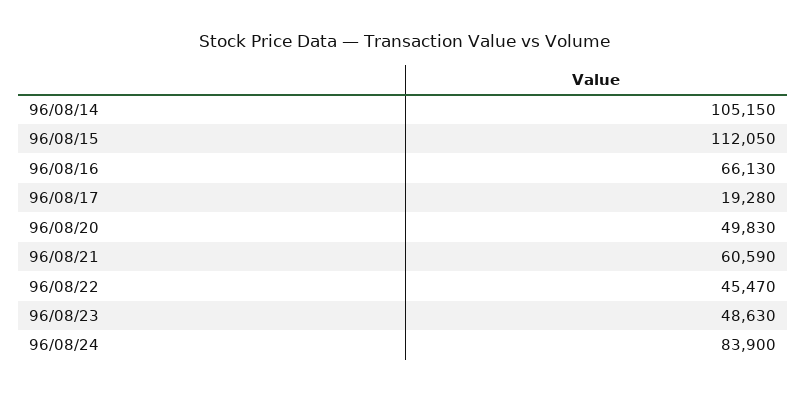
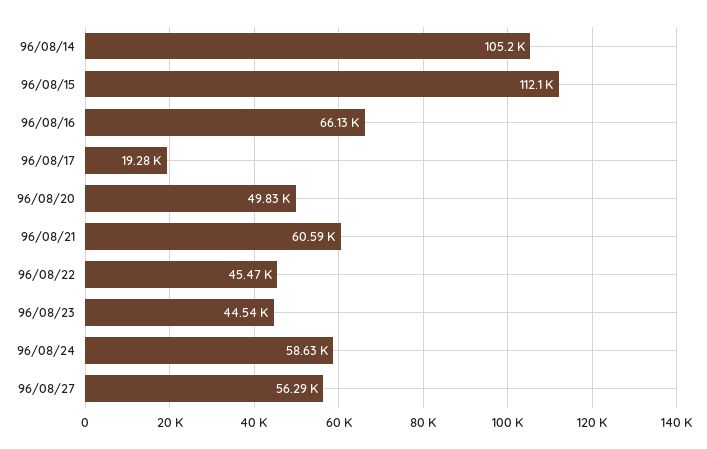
96/08/23: 48630 -> 44540
96/08/24: 83900 -> 58630
96/08/27: none -> 56290

